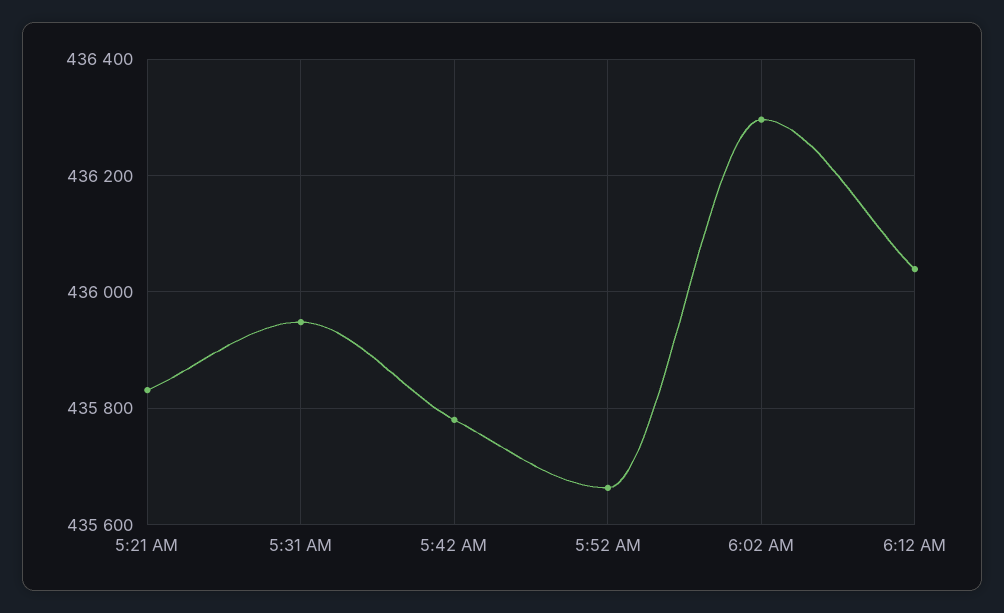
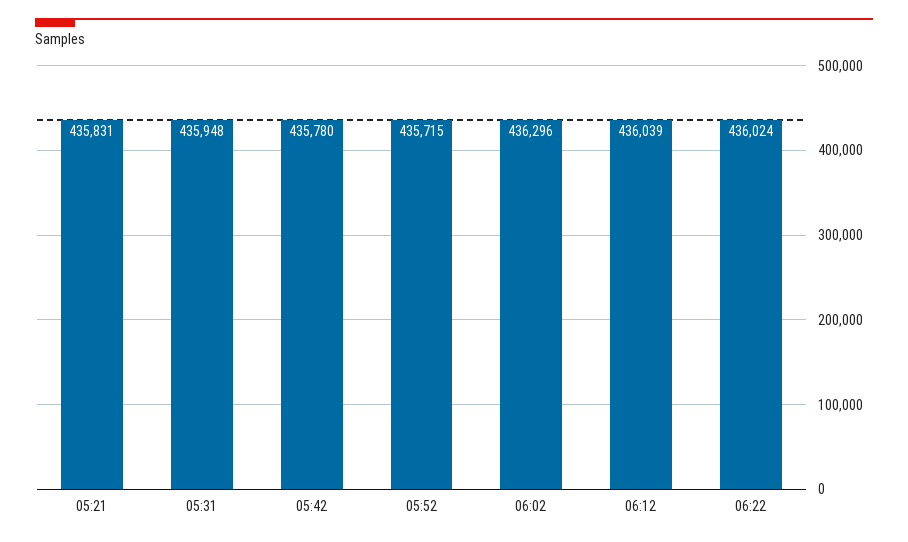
5:52 AM: 435660 -> 435715
06:22: none -> 436024

